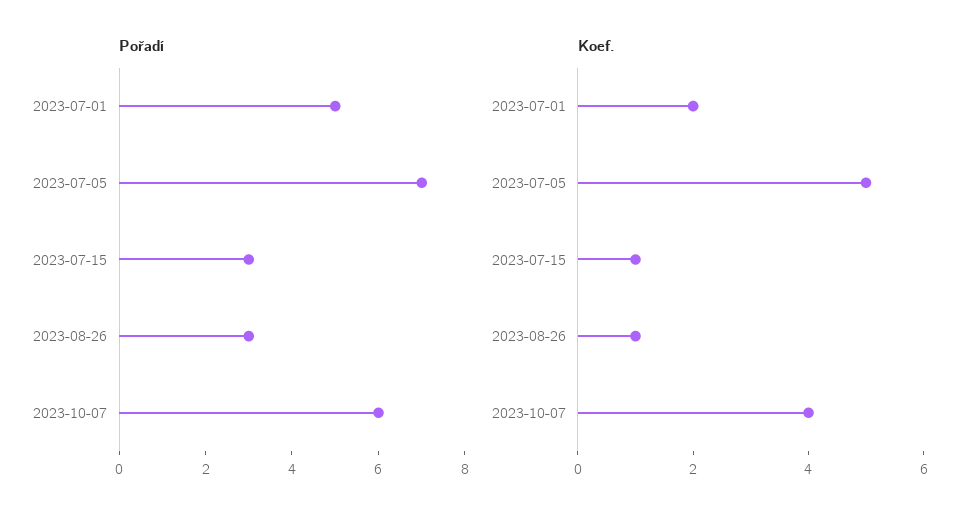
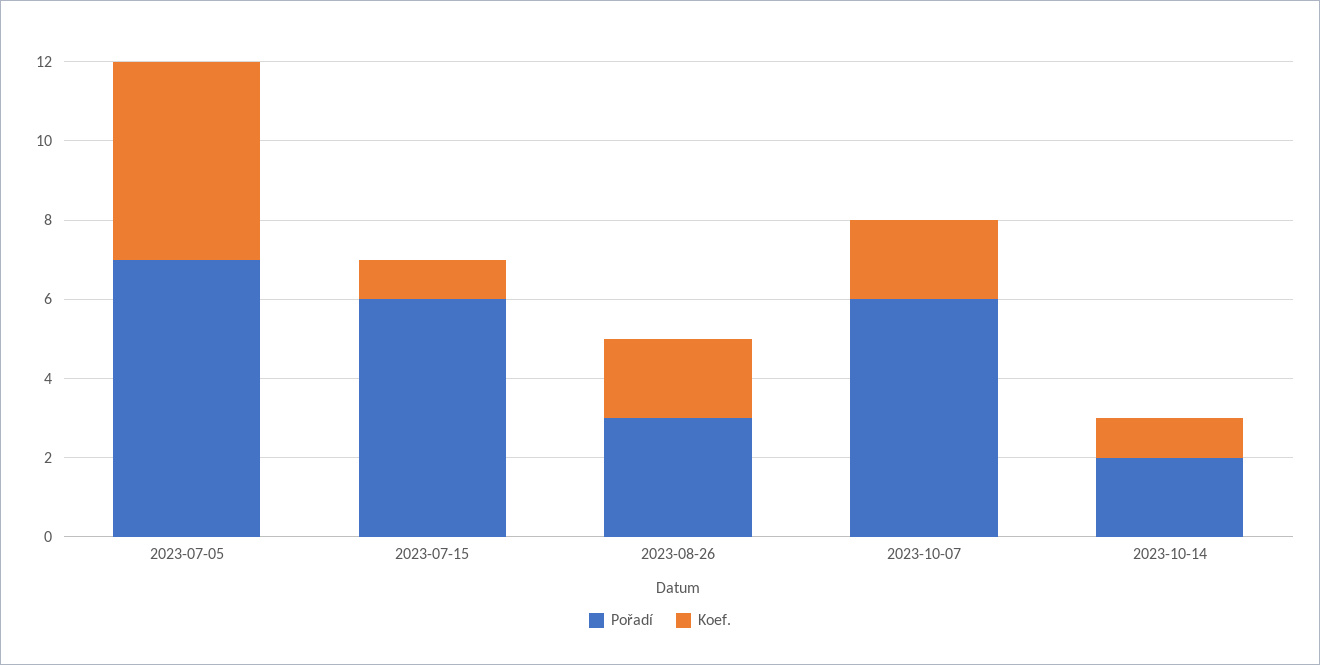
Pořadí, 2023-07-01: 5 -> none
Pořadí, 2023-07-15: 3 -> 6
Koef., 2023-07-01: 2 -> none
Koef., 2023-08-26: 1 -> 2
Koef., 2023-10-07: 4 -> 2
Pořadí, 2023-10-14: none -> 2
Koef., 2023-10-14: none -> 1

